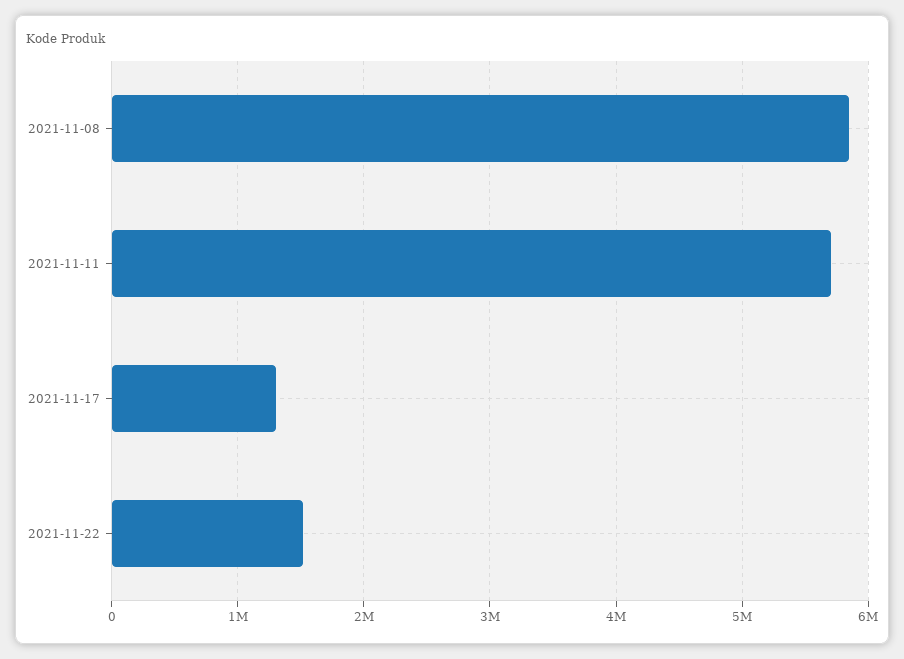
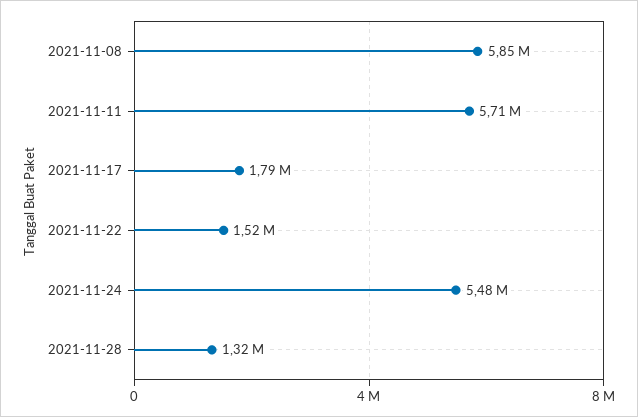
2021-11-17: 1300000 -> 1790000
2021-11-24: none -> 5480000
2021-11-28: none -> 1320000

